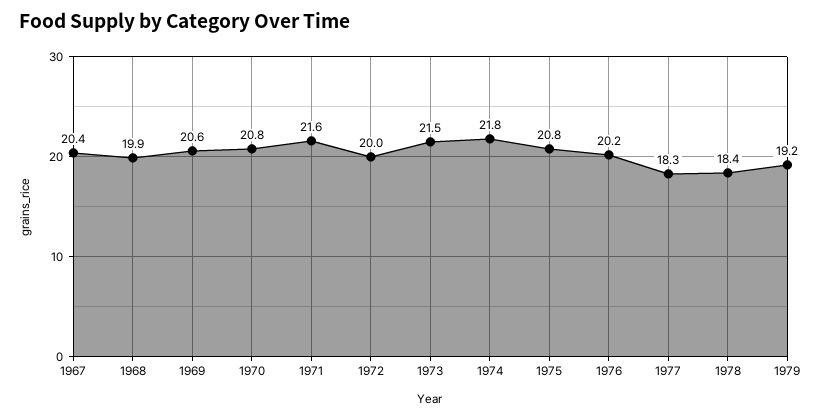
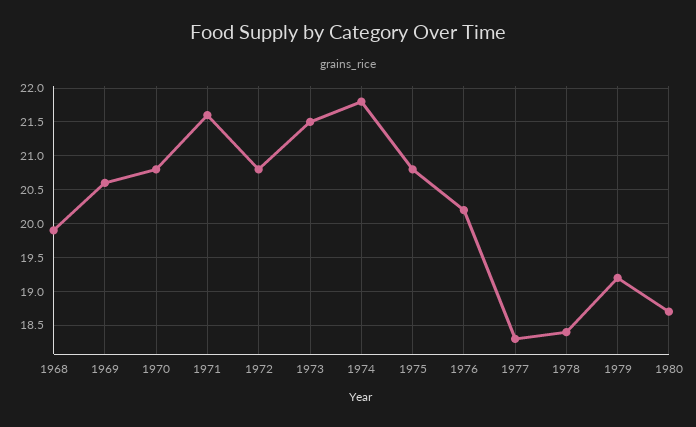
1967: 20.4 -> none
1972: 20 -> 20.8
1980: none -> 18.7

